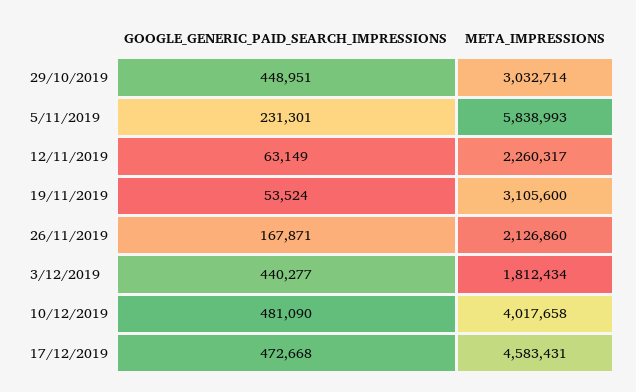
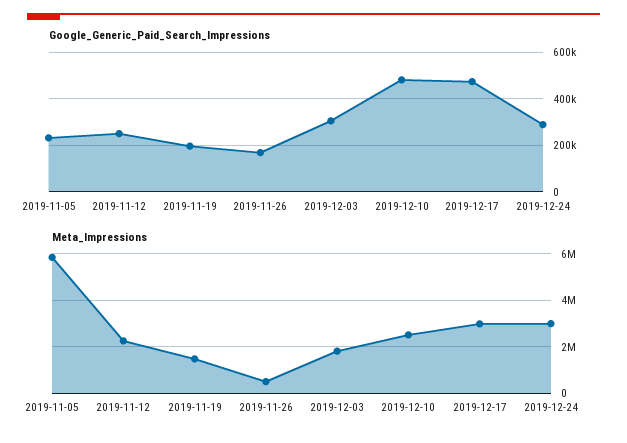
GOOGLE_GENERIC_PAID_SEARCH_IMPRESSIONS, 29/10/2019: 448951 -> none
META_IMPRESSIONS, 29/10/2019: 3032714 -> none
GOOGLE_GENERIC_PAID_SEARCH_IMPRESSIONS, 12/11/2019: 63149 -> 250000
GOOGLE_GENERIC_PAID_SEARCH_IMPRESSIONS, 19/11/2019: 53524 -> 200000
META_IMPRESSIONS, 19/11/2019: 3105600 -> 1500000
META_IMPRESSIONS, 26/11/2019: 2126860 -> 500000
GOOGLE_GENERIC_PAID_SEARCH_IMPRESSIONS, 3/12/2019: 440277 -> 300000
META_IMPRESSIONS, 10/12/2019: 4017658 -> 2500000
META_IMPRESSIONS, 17/12/2019: 4583431 -> 3000000
GOOGLE_GENERIC_PAID_SEARCH_IMPRESSIONS, 2019-12-24: none -> 300000
META_IMPRESSIONS, 2019-12-24: none -> 3000000

